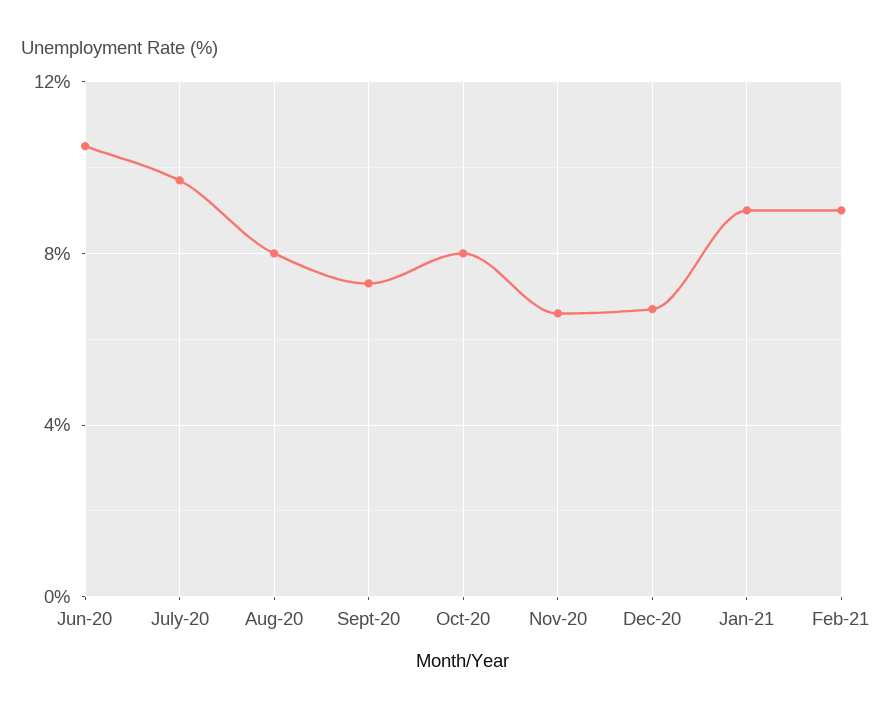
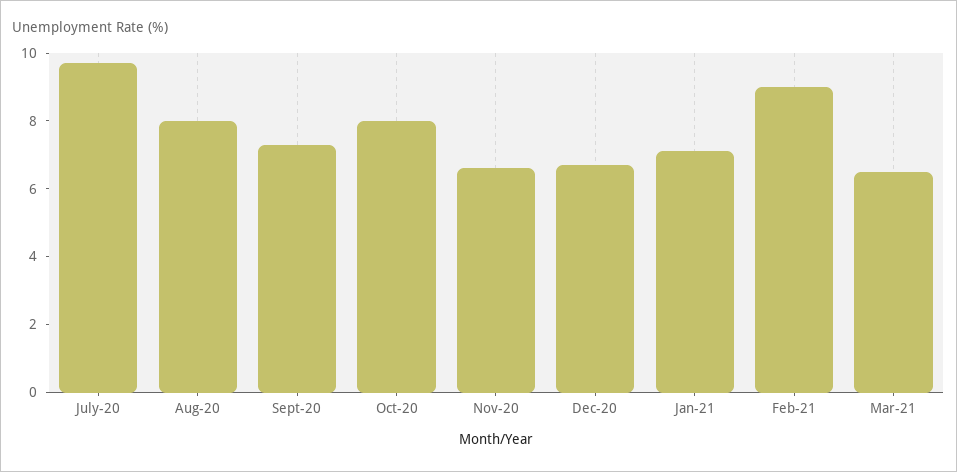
Jun-20: 10.5 -> none
Jan-21: 9 -> 7
Mar-21: none -> 6.5

